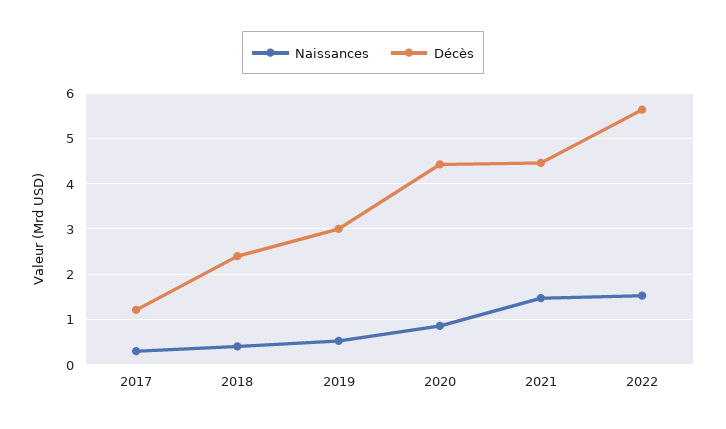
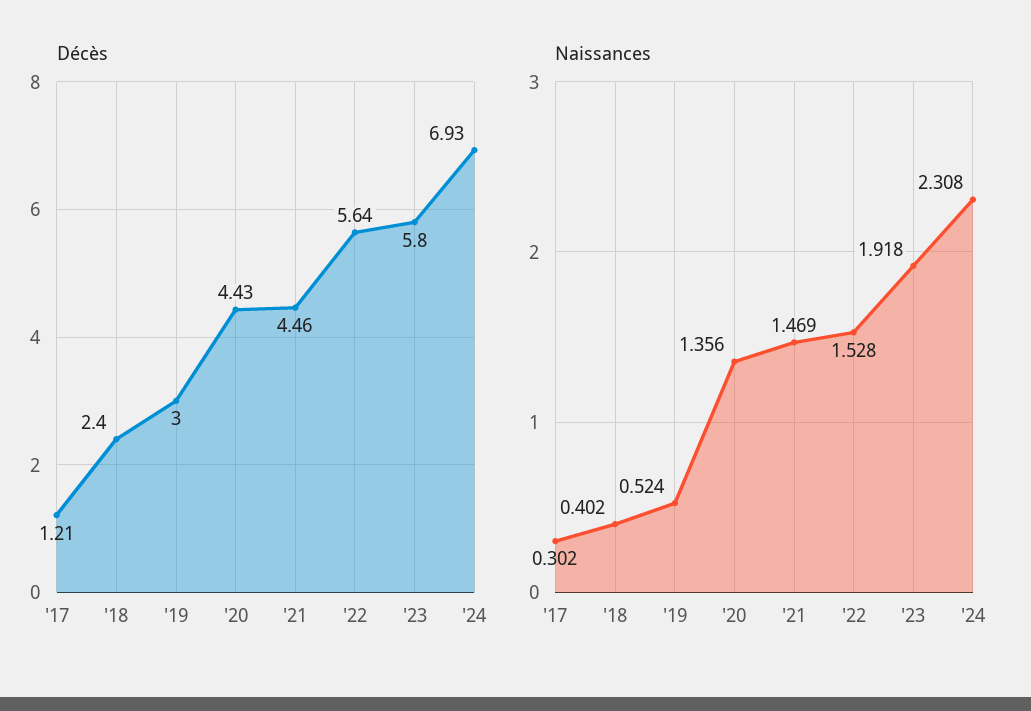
Naissances, 2020: 0.8 -> 1.356
Décès, '23: none -> 5.8
Décès, '24: none -> 6.93
Naissances, '23: none -> 1.918
Naissances, '24: none -> 2.308

